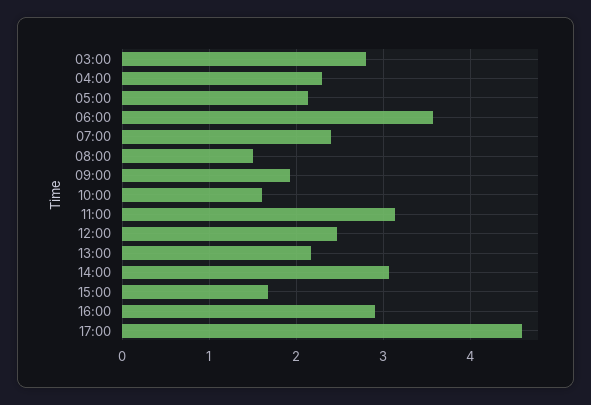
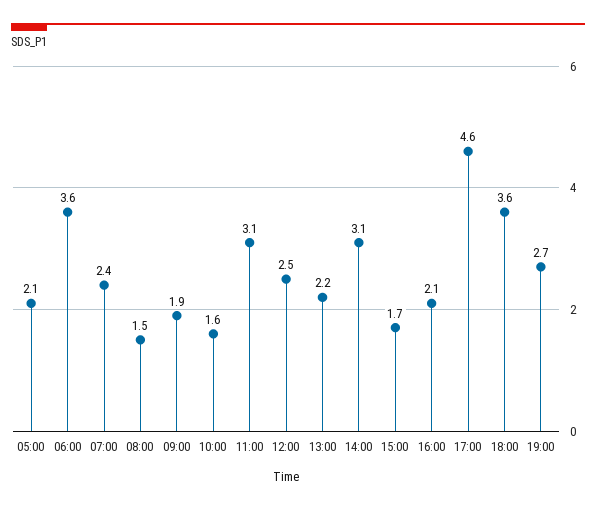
03:00: 2.8 -> none
04:00: 2.3 -> none
16:00: 2.9 -> 2.1
18:00: none -> 3.6
19:00: none -> 2.7

